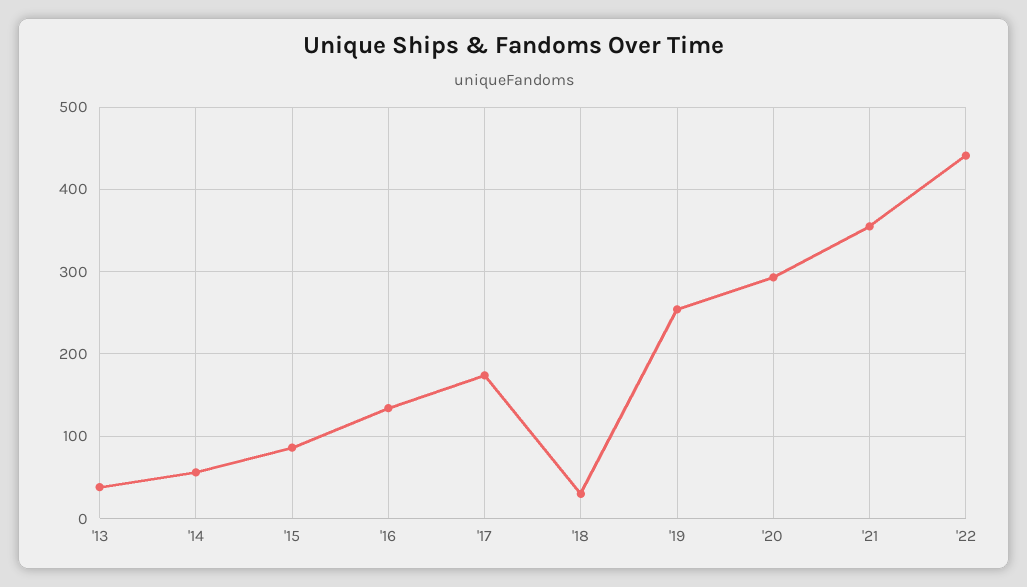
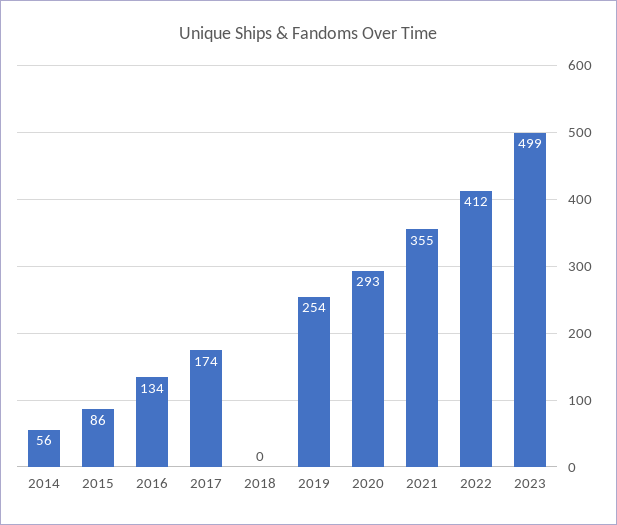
'13: 40 -> none
'18: 30 -> 0
'22: 440 -> 412
2023: none -> 499

